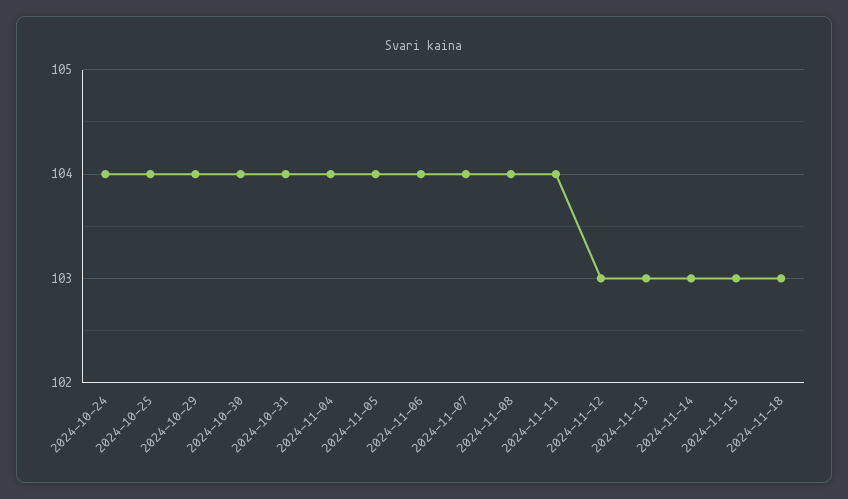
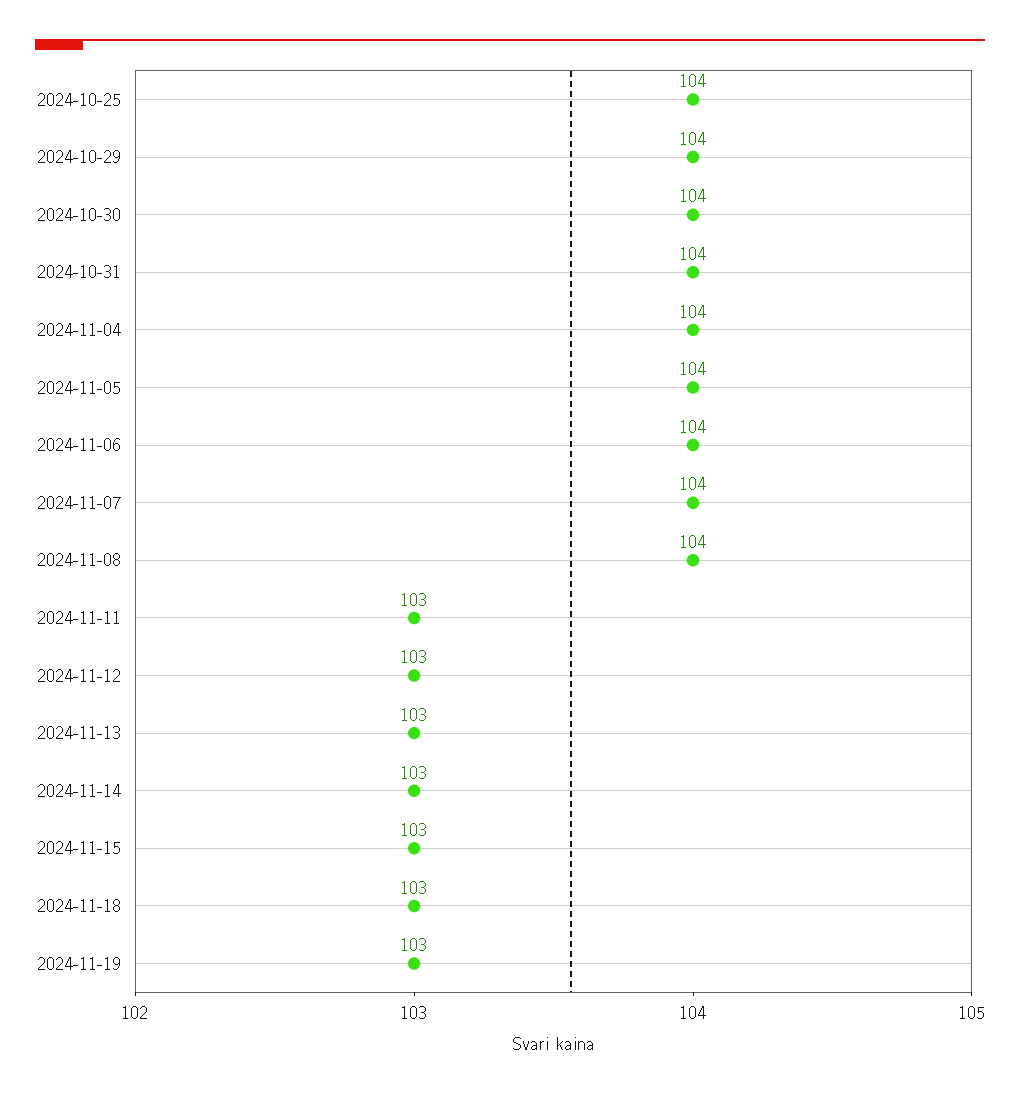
2024-10-24: 104 -> none
2024-11-11: 104 -> 103
2024-11-19: none -> 103

